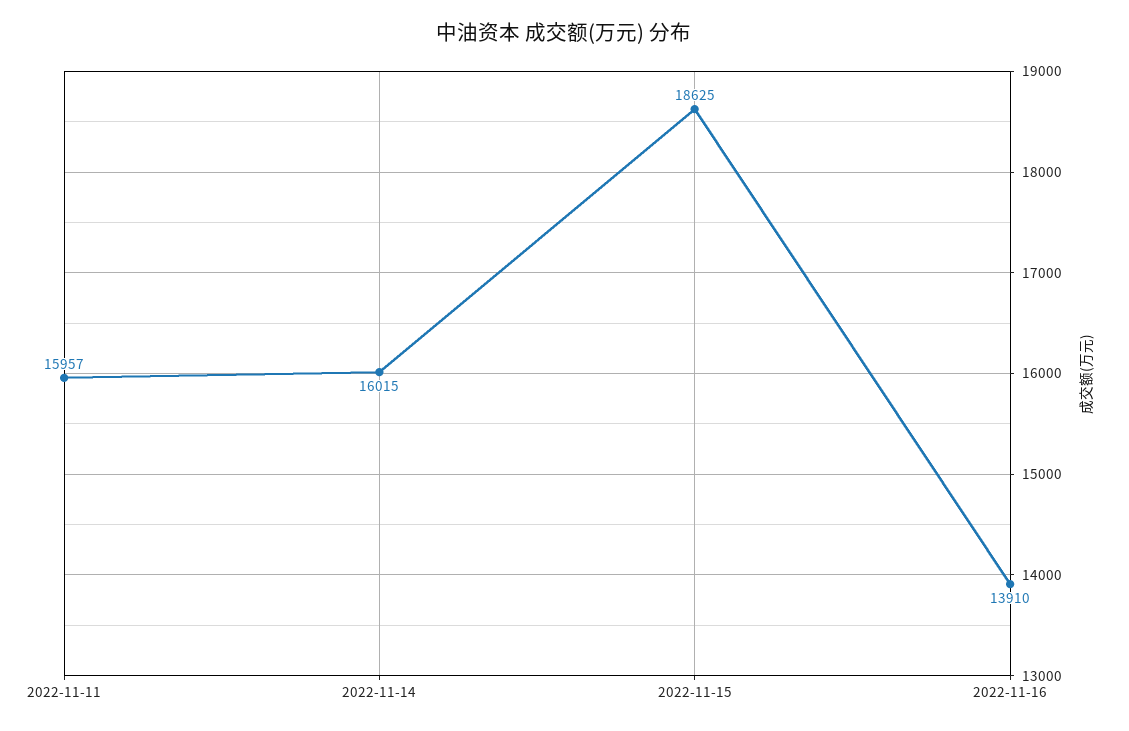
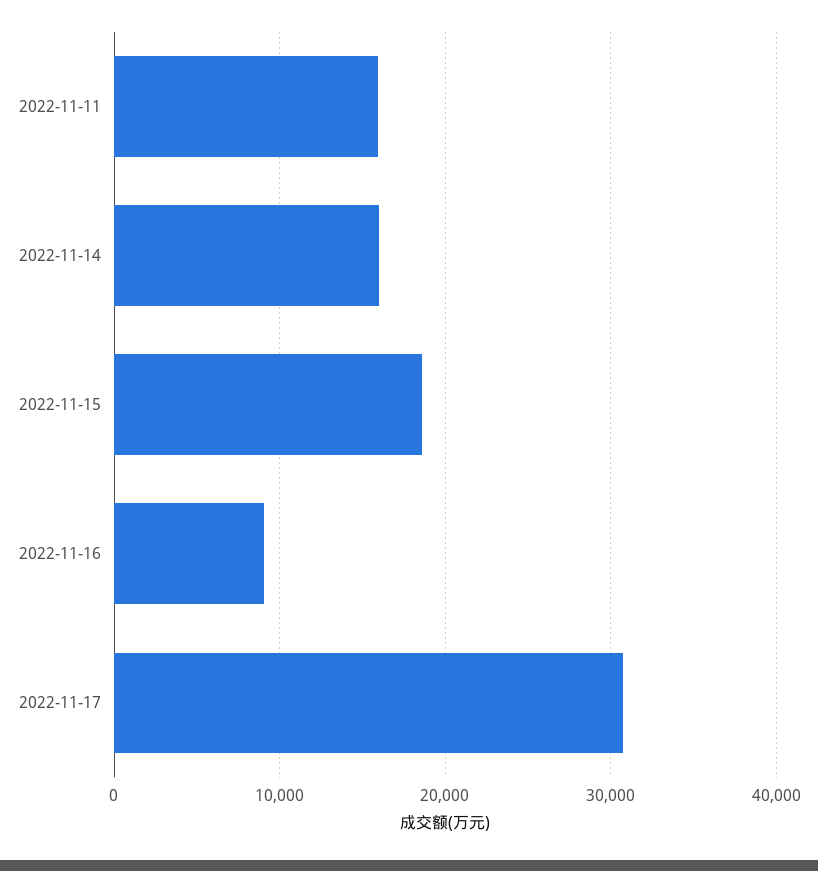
2022-11-16: 13910 -> 9000
2022-11-17: none -> 31000

